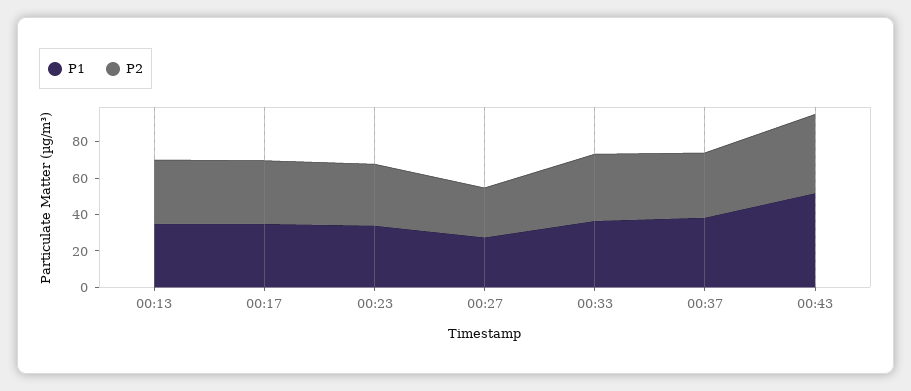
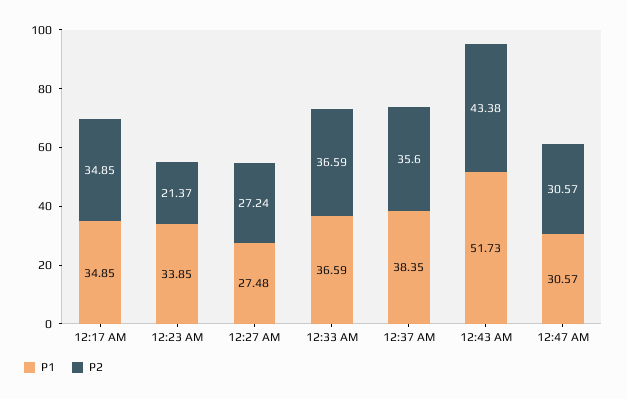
P1, 00:13: 35 -> none
P2, 00:13: 35 -> none
P2, 00:23: 35 -> 21.37
P1, 12:47 AM: none -> 30.57
P2, 12:47 AM: none -> 30.57

